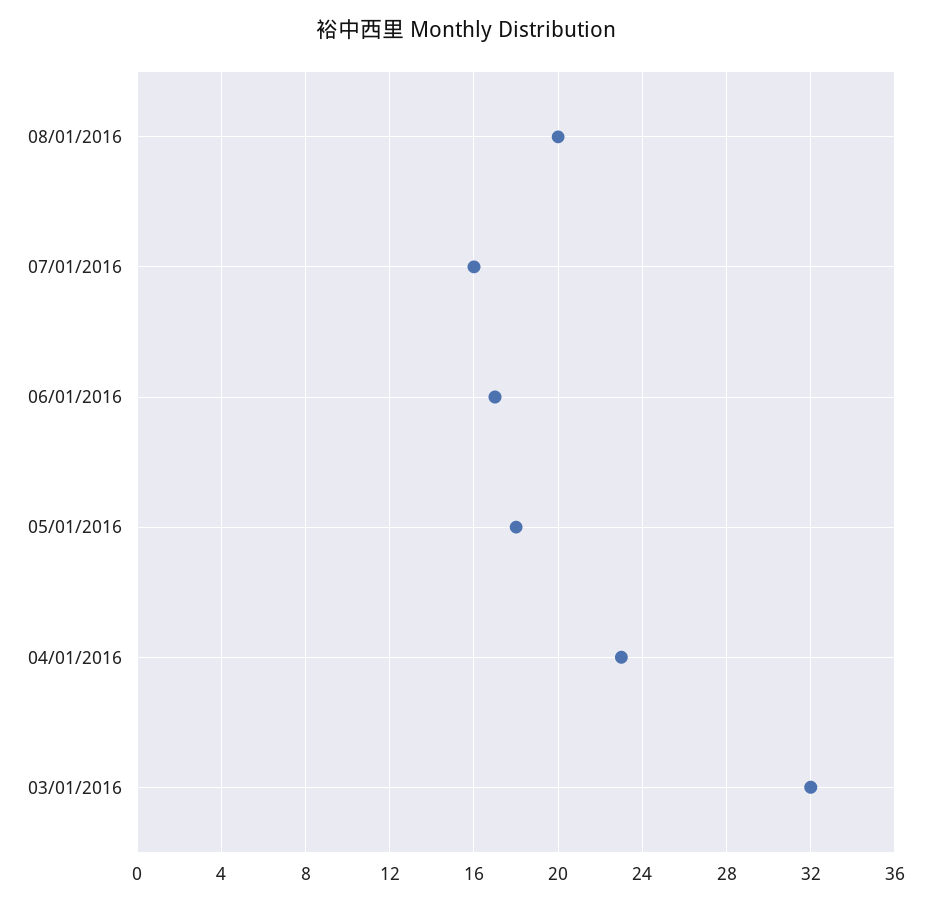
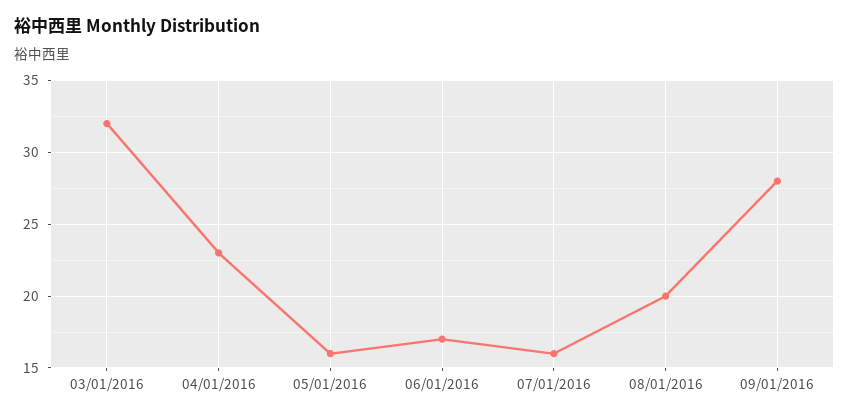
05/01/2016: 18 -> 16
09/01/2016: none -> 28

